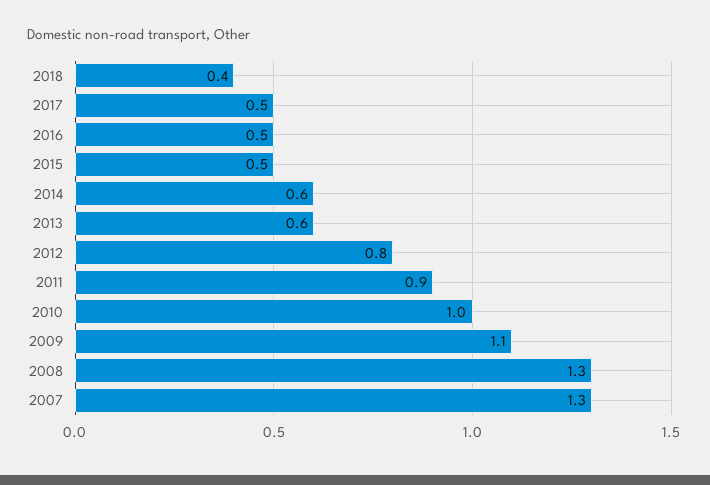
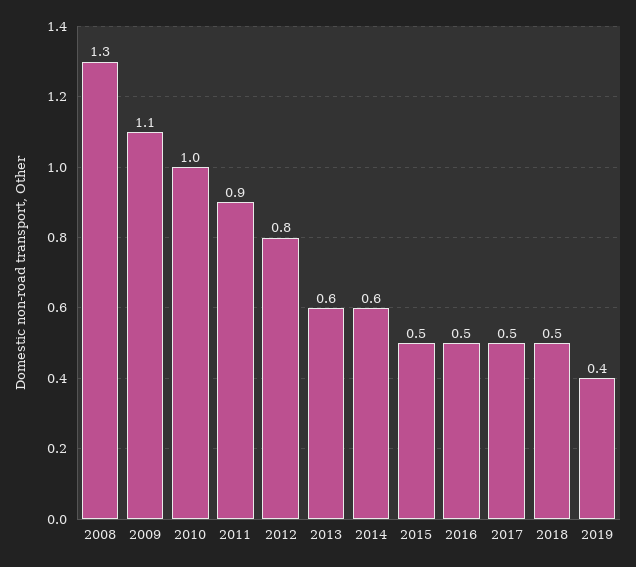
2018: 0.4 -> 0.5
2007: 1.3 -> none
2019: none -> 0.4

